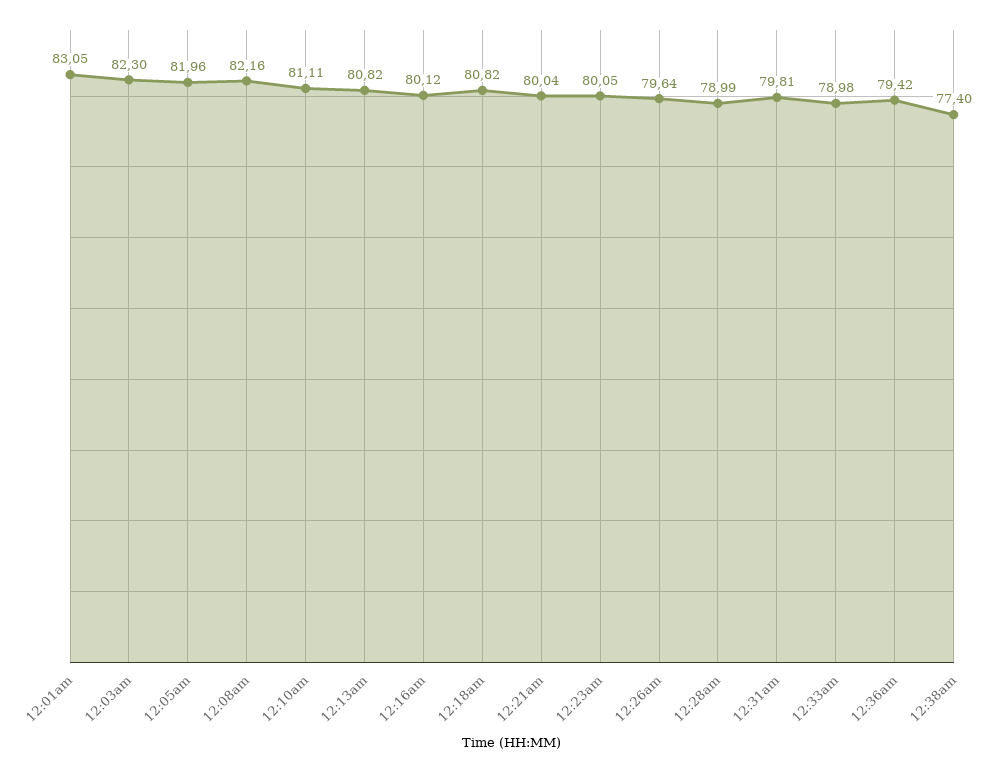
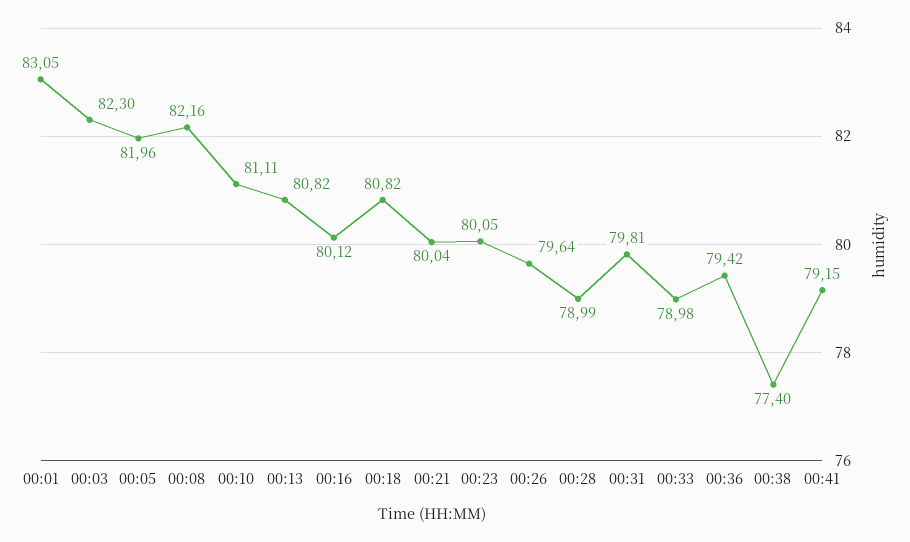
00:41: none -> 79.15

